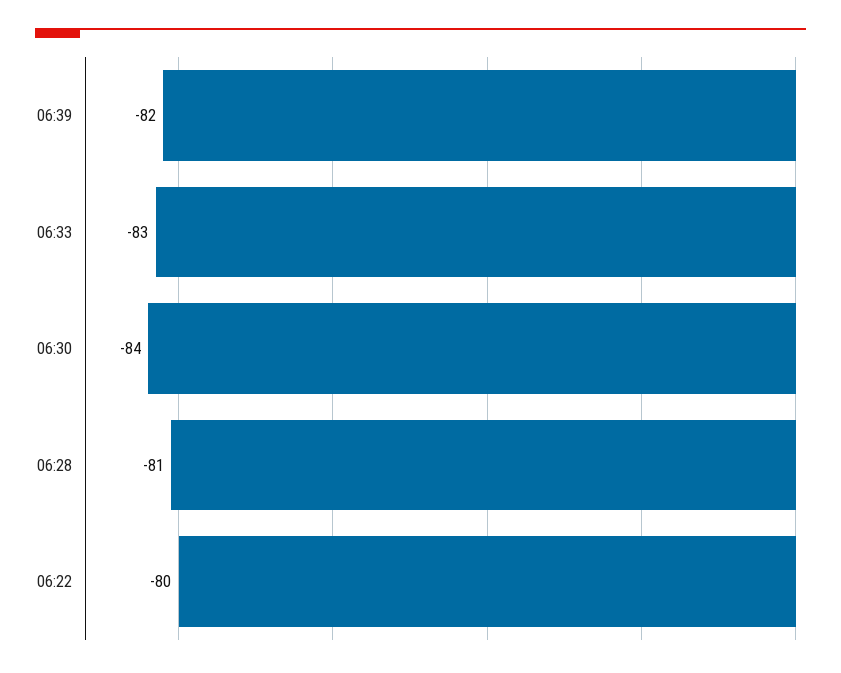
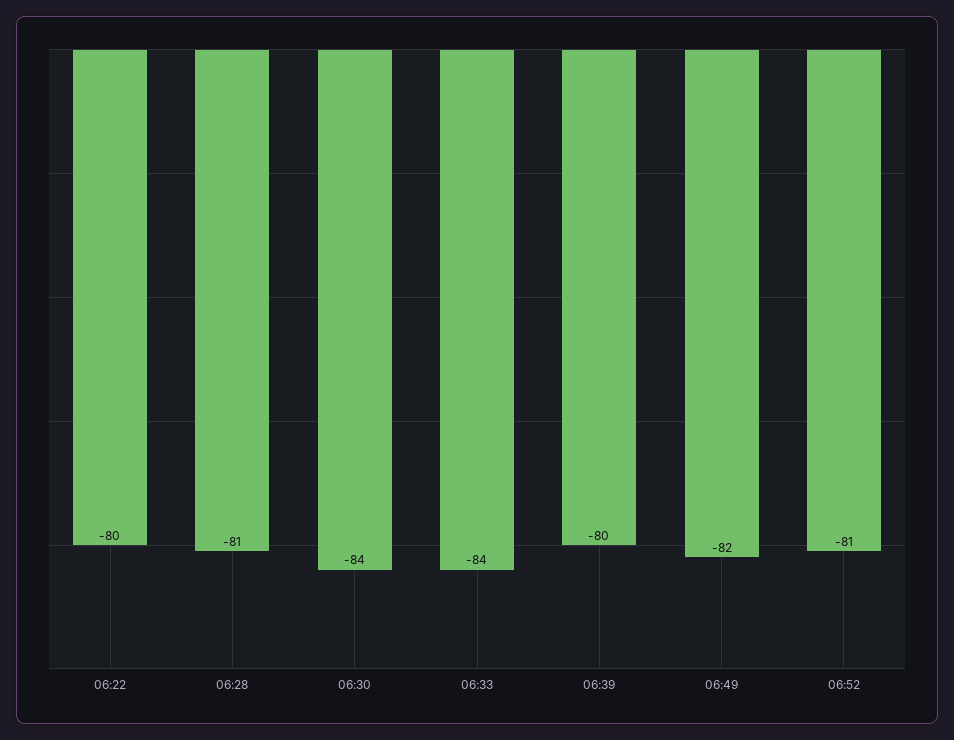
06:39: -82 -> -80
06:33: -83 -> -84
06:49: none -> -82
06:52: none -> -81

